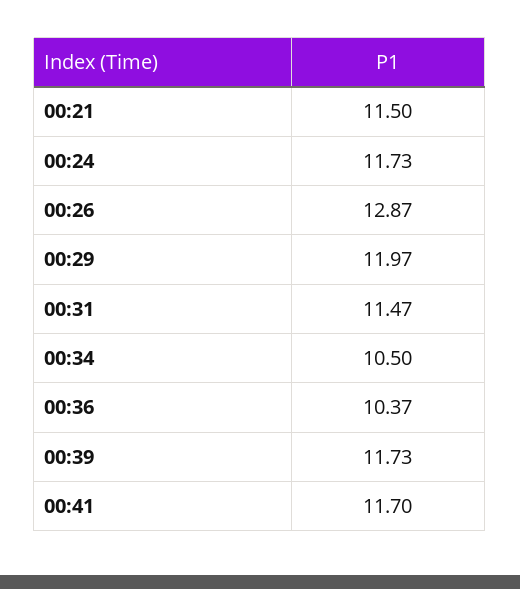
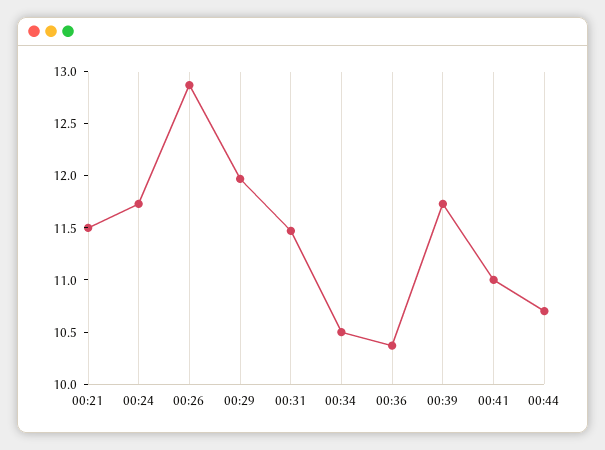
00:41: 11.7 -> 11
00:44: none -> 10.7

